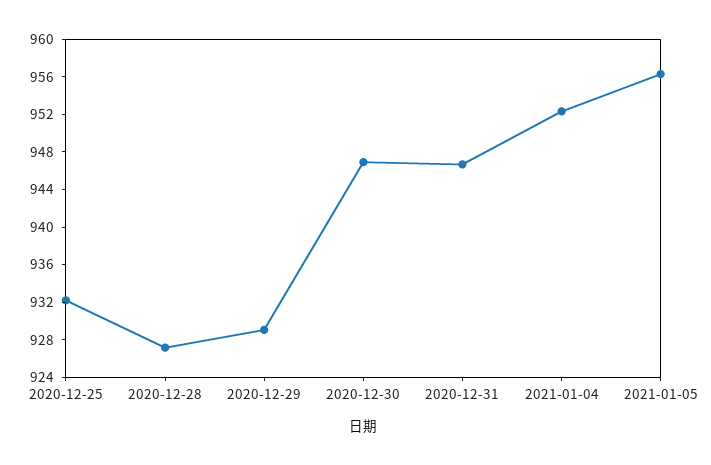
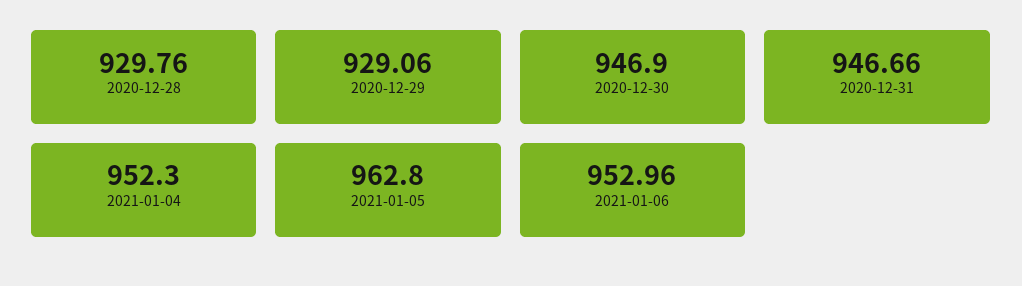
2020-12-25: 932 -> none
2020-12-28: 927 -> 929.76
2021-01-05: 956 -> 962.8
2021-01-06: none -> 952.96

